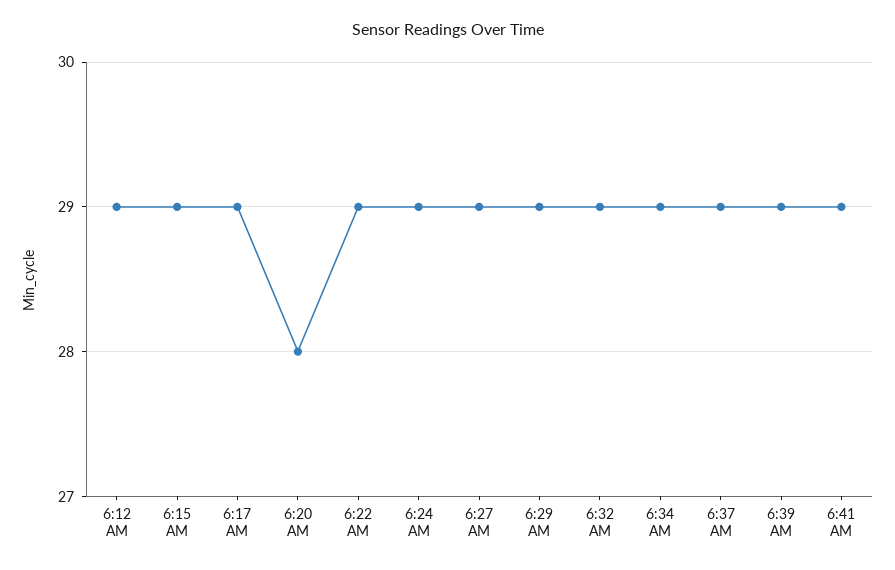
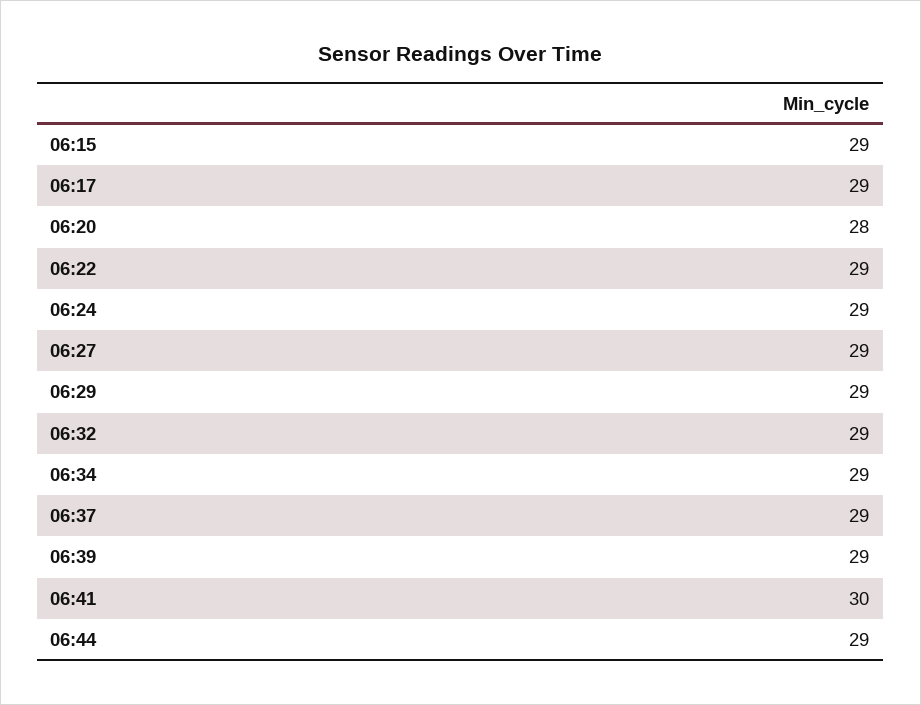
6:12 AM: 29 -> none
6:41 AM: 29 -> 30
06:44: none -> 29

